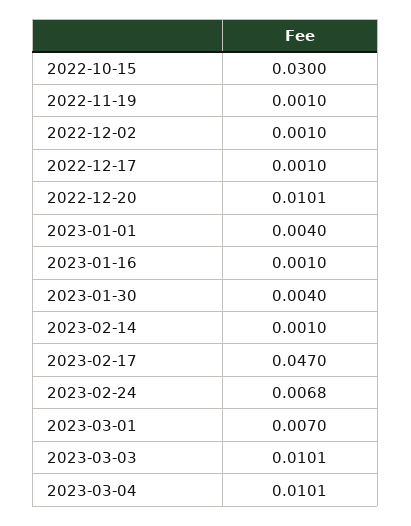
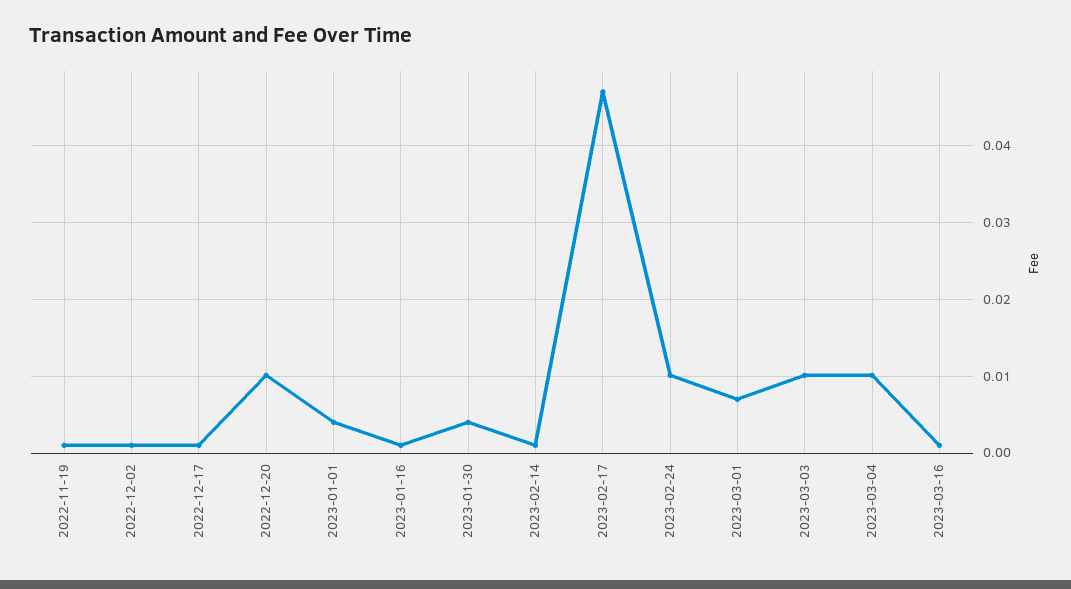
2022-10-15: 0.03 -> none
2023-02-24: 0.0068 -> 0.01
2023-03-16: none -> 0.001

